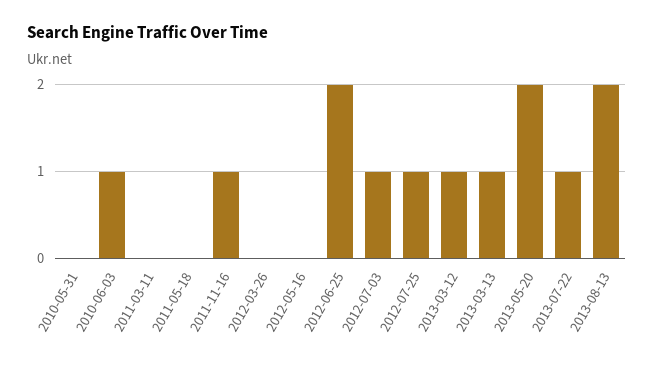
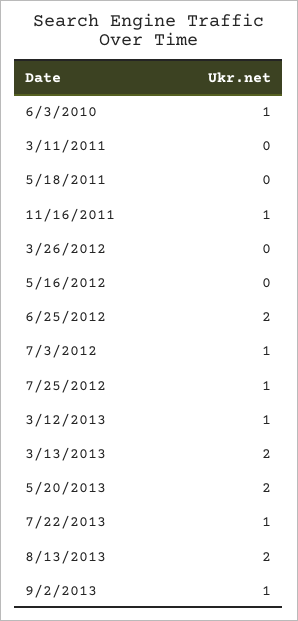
2010-05-31: 0 -> none
2013-03-13: 1 -> 2
9/2/2013: none -> 1

